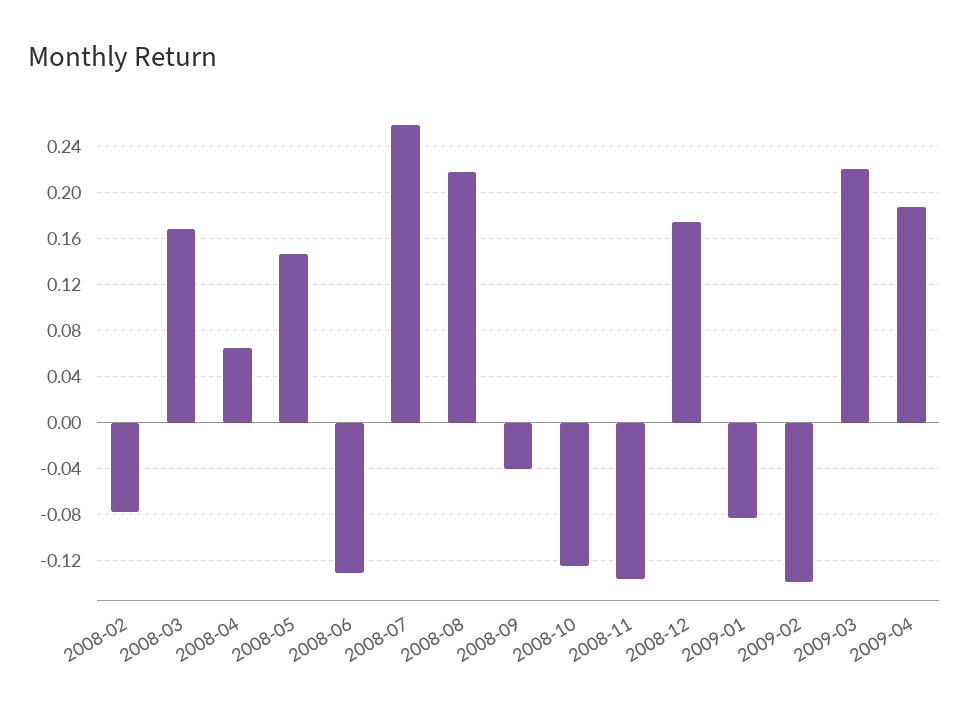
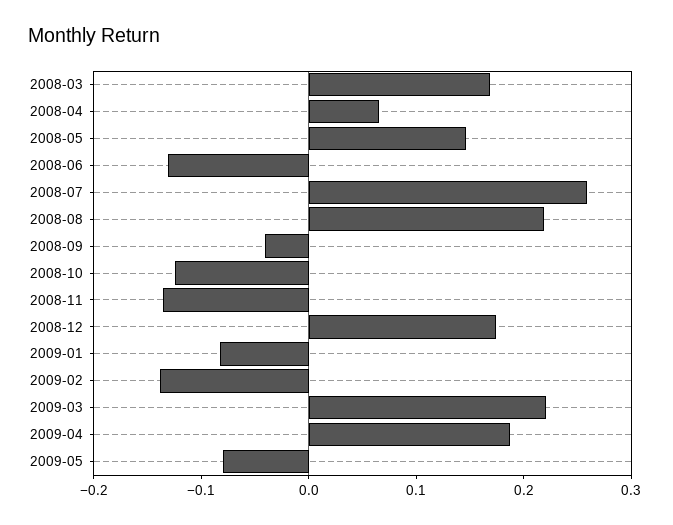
2008-02: -0.08 -> none
2009-05: none -> -0.08

